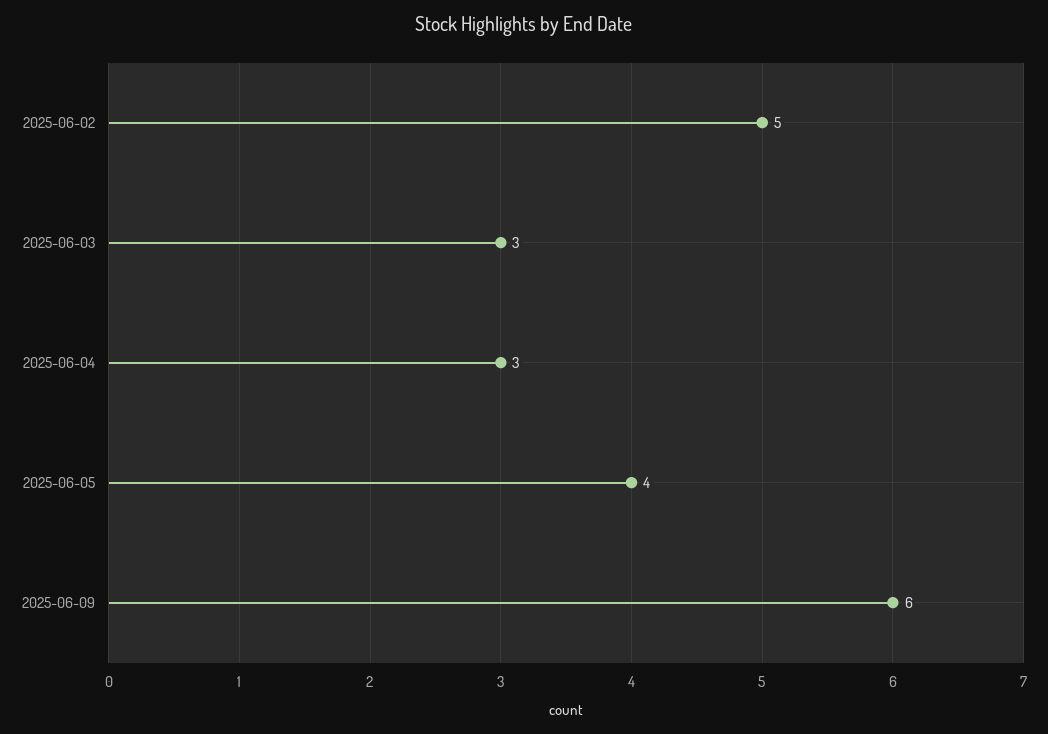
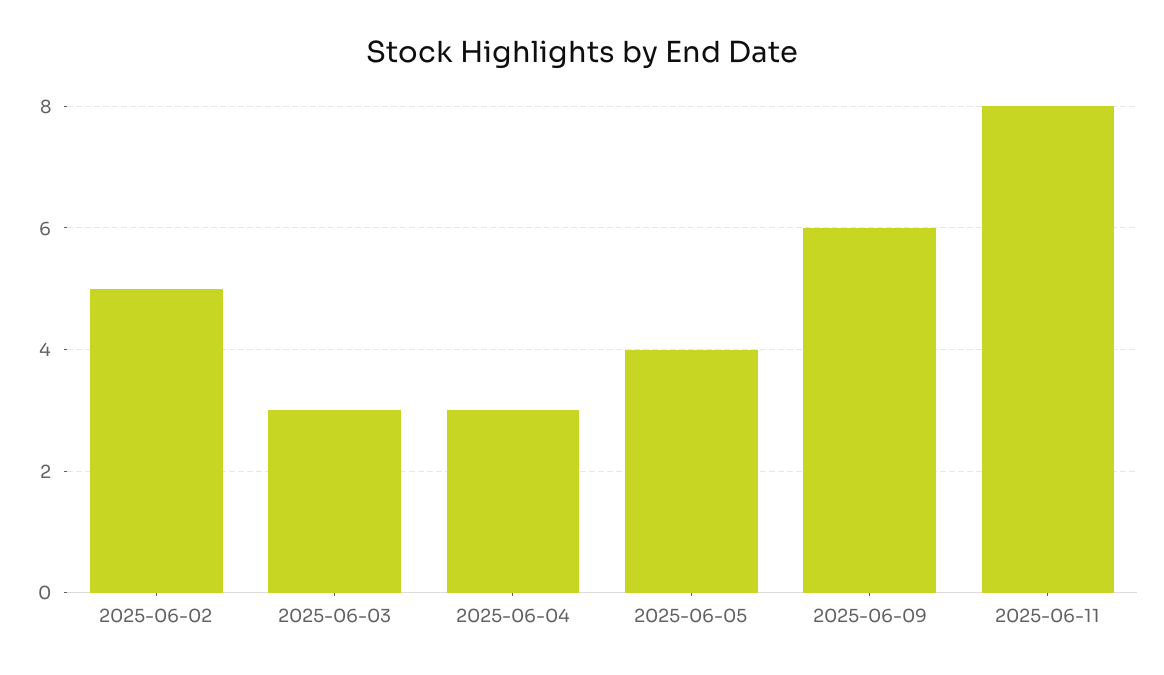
2025-06-11: none -> 8

